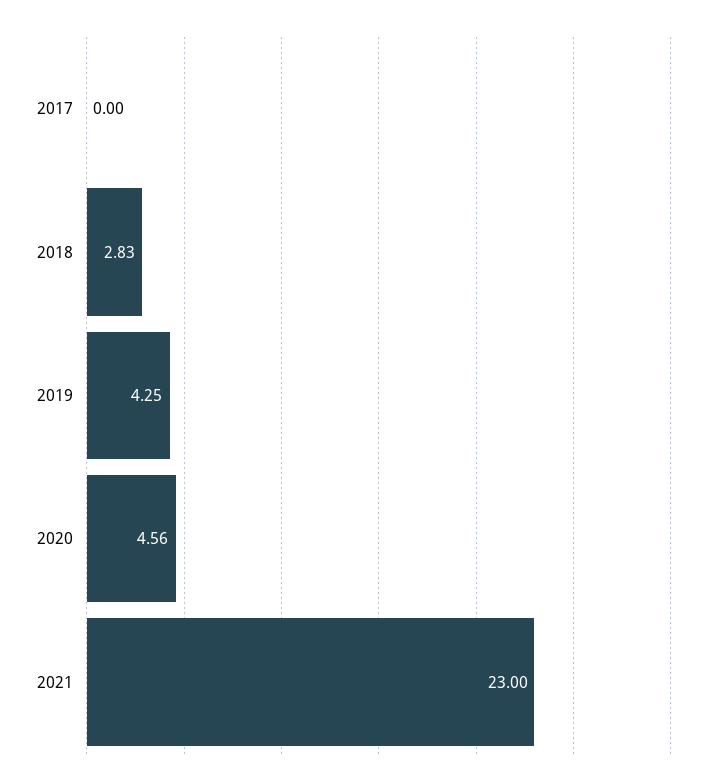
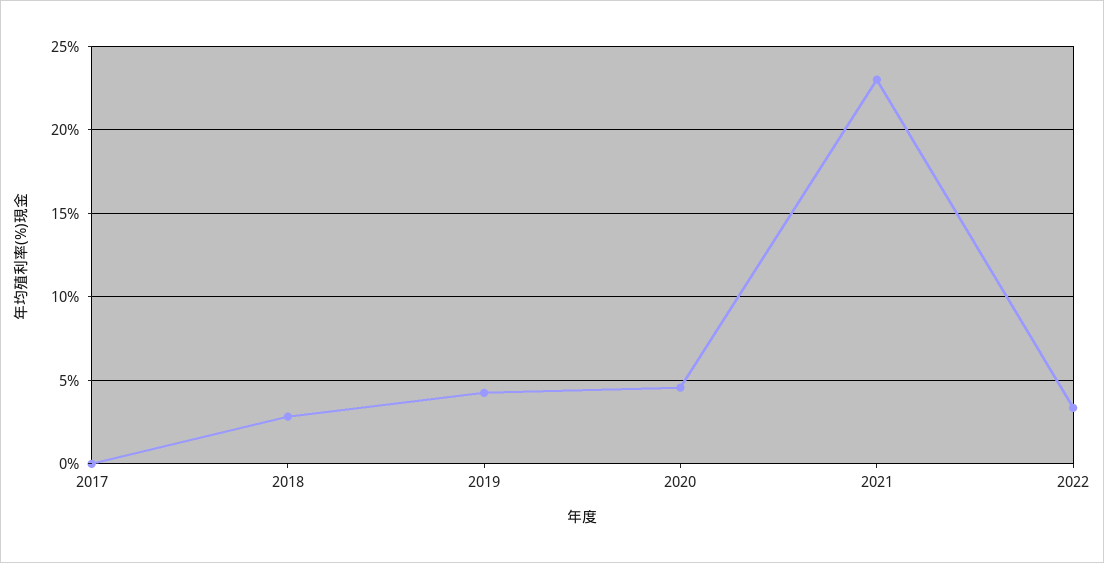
2022: none -> 3.5

